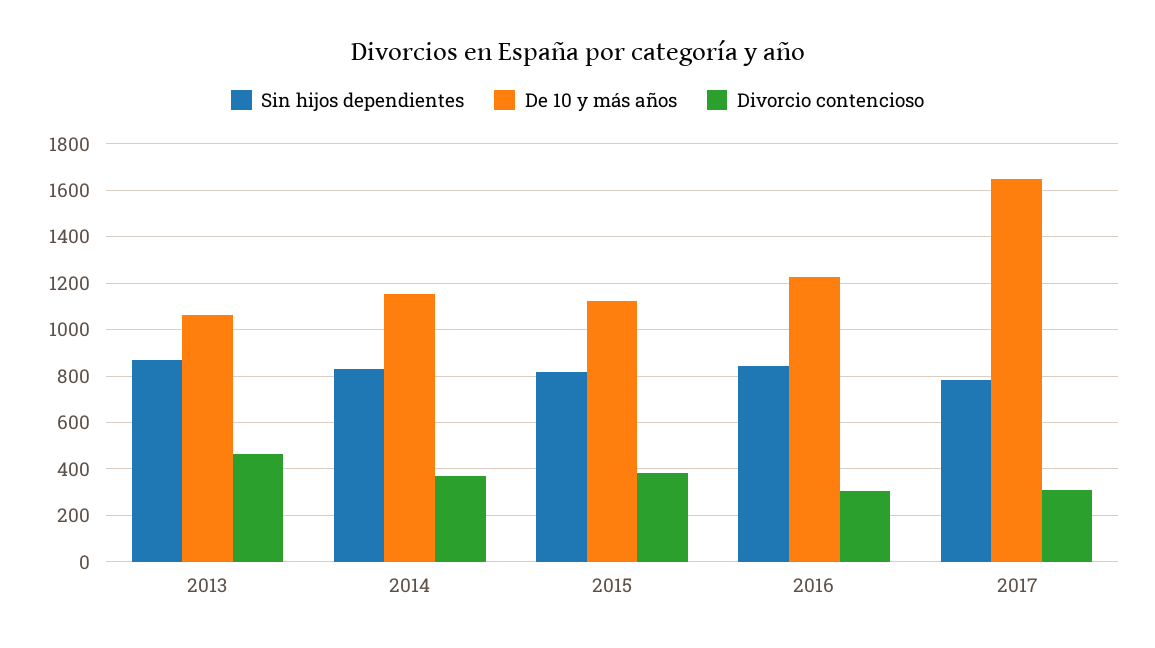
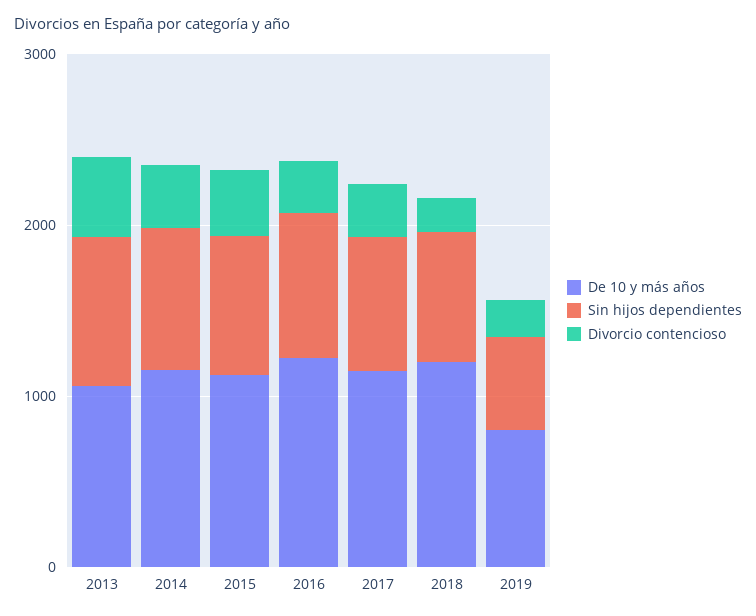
De 10 y más años, 2017: 1650 -> 1200
De 10 y más años, 2018: none -> 1200
Sin hijos dependientes, 2018: none -> 800
Divorcio contencioso, 2018: none -> 200
De 10 y más años, 2019: none -> 800
Sin hijos dependientes, 2019: none -> 600
Divorcio contencioso, 2019: none -> 200

